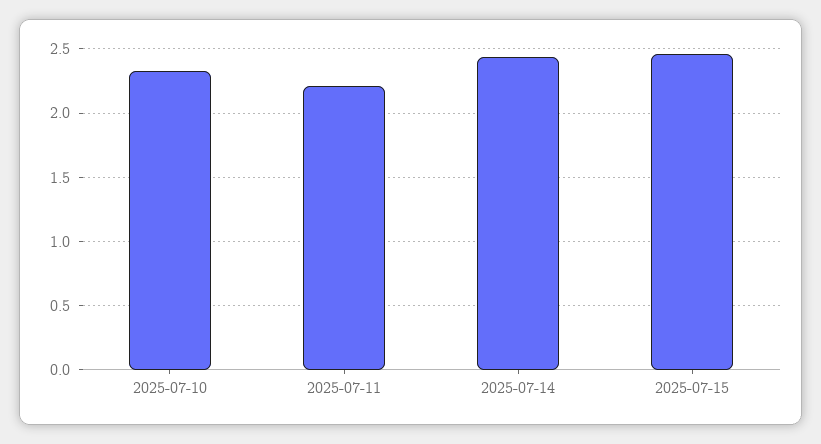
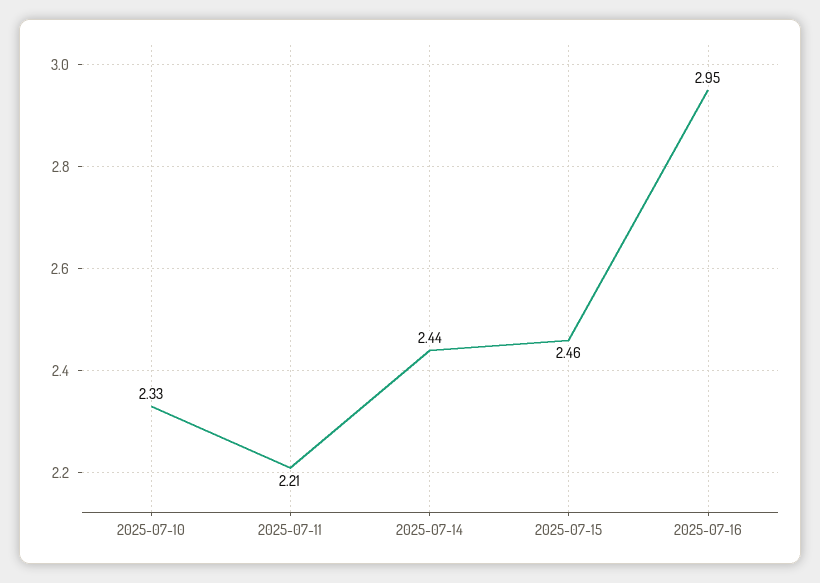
2025-07-16: none -> 2.95

